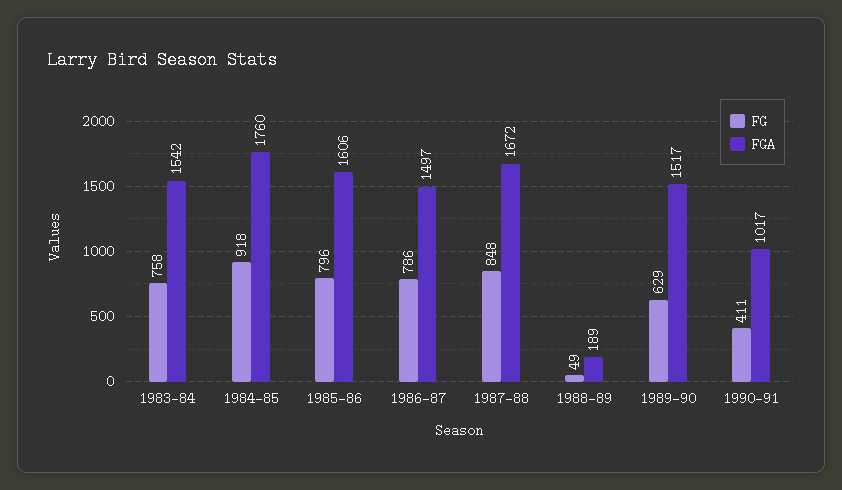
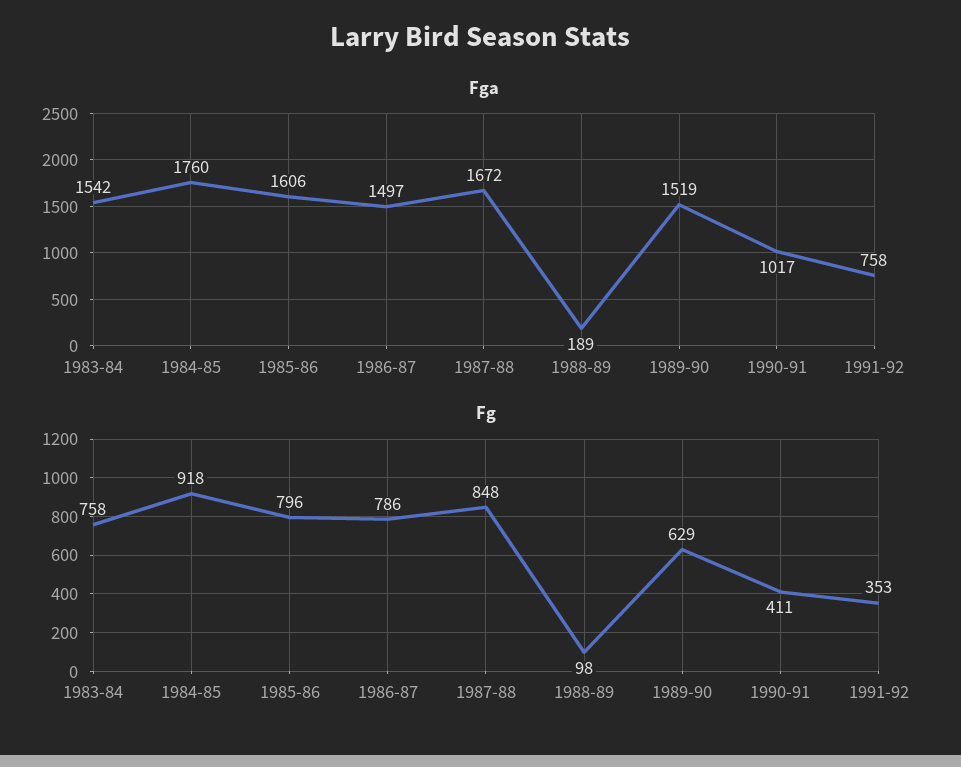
FG, 1988-89: 49 -> 98
FGA, 1989-90: 1517 -> 1519
FGA, 1991-92: none -> 758
FG, 1991-92: none -> 353

